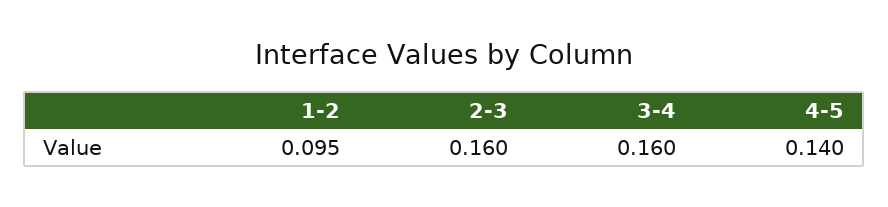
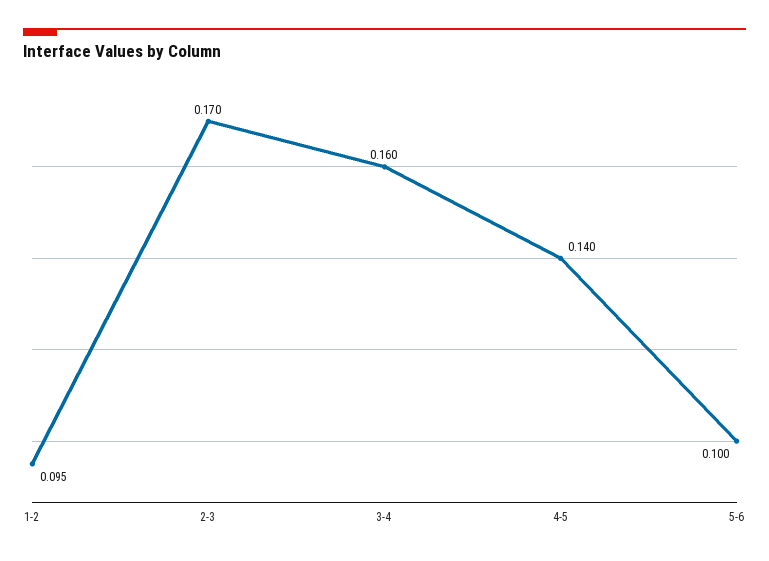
2-3: 0.16 -> 0.17
5-6: none -> 0.1

